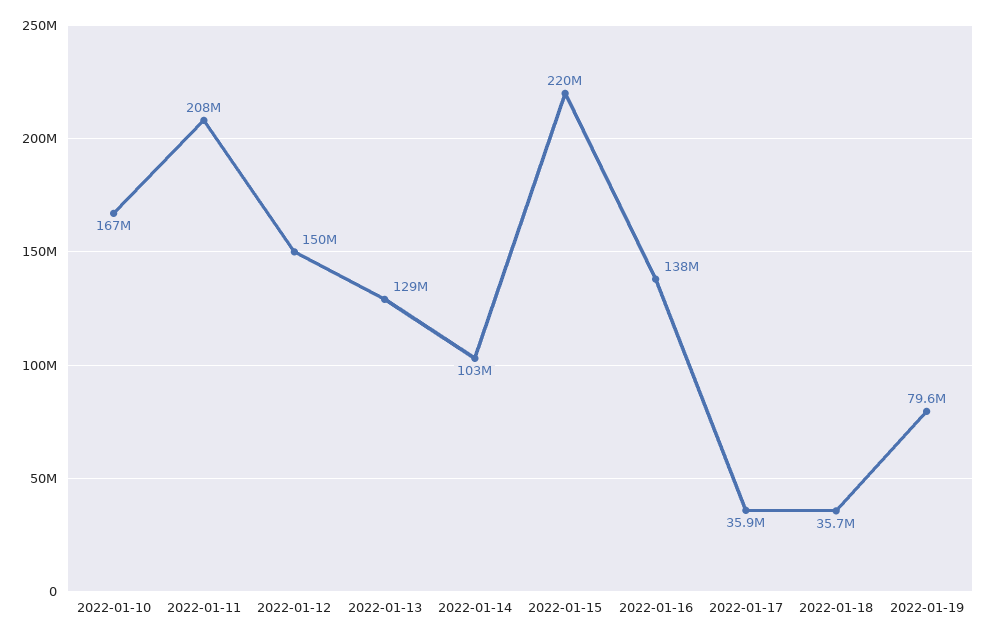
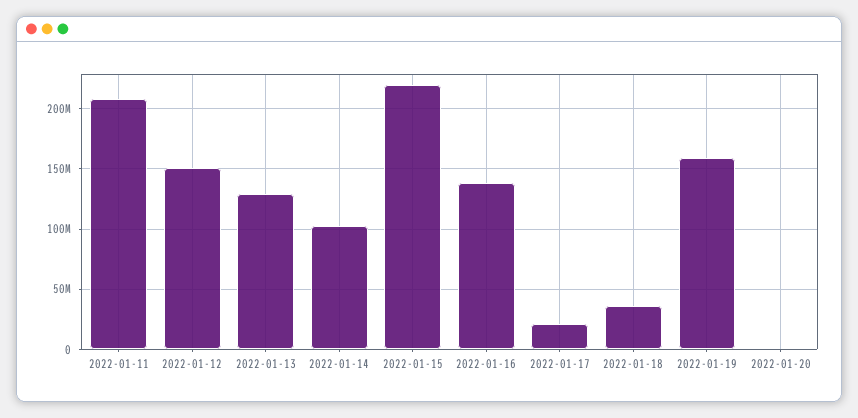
2022-01-10: 167000000 -> none
2022-01-17: 35900000 -> 20000000
2022-01-19: 79600000 -> 160000000
2022-01-20: none -> 0

